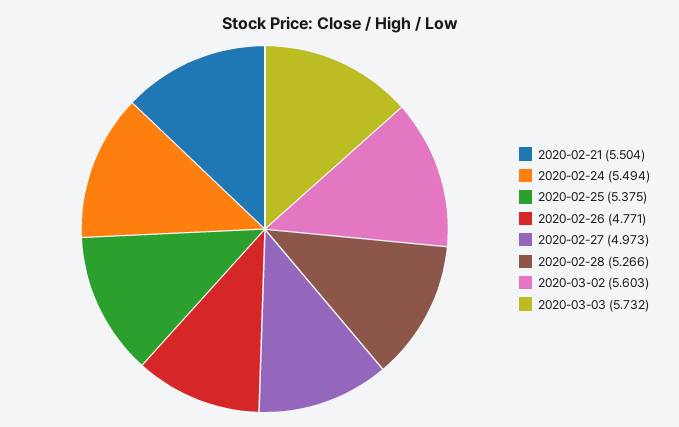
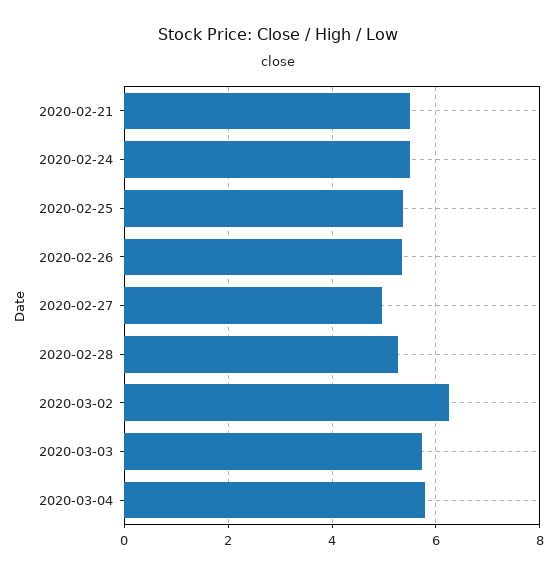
2020-02-26: 4.771 -> 5.4
2020-03-02: 5.603 -> 6.2
2020-03-04: none -> 5.8

